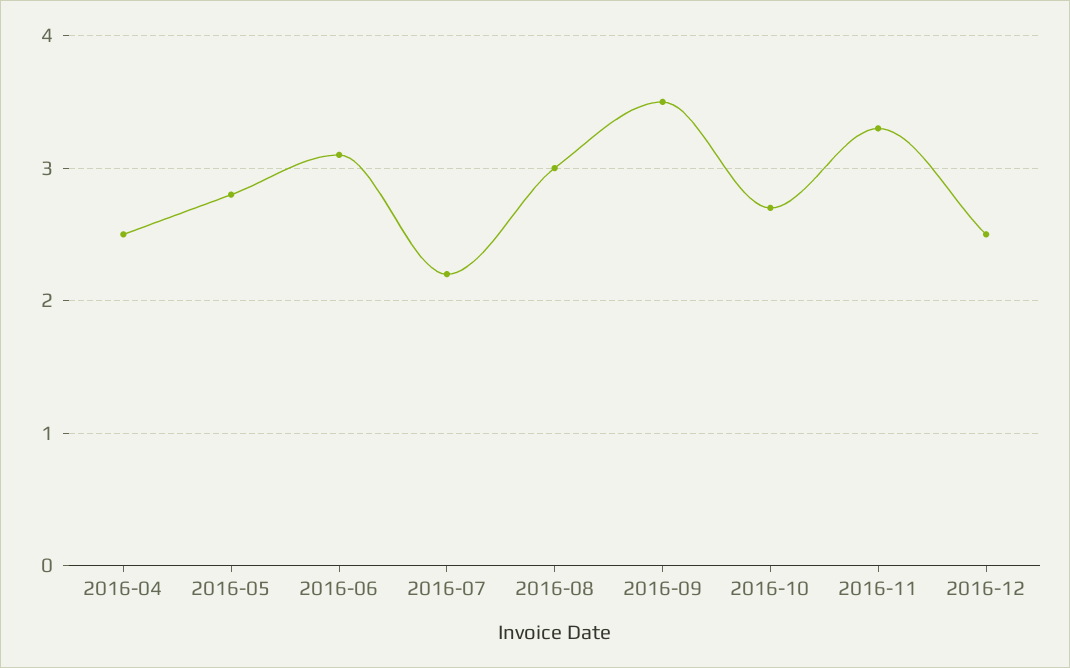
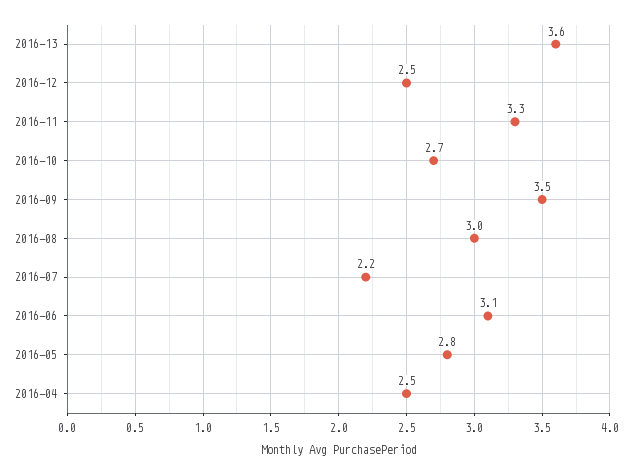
2016-13: none -> 3.6

